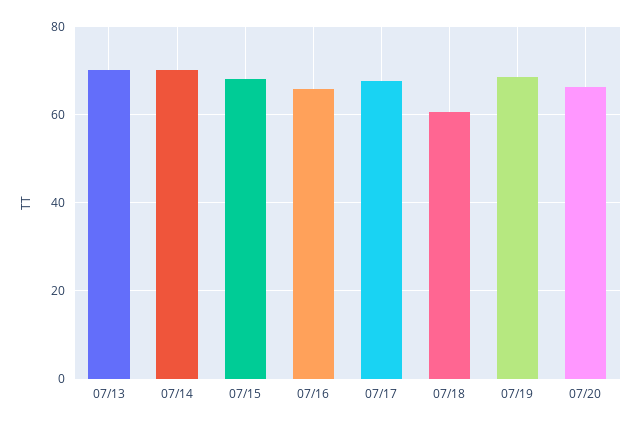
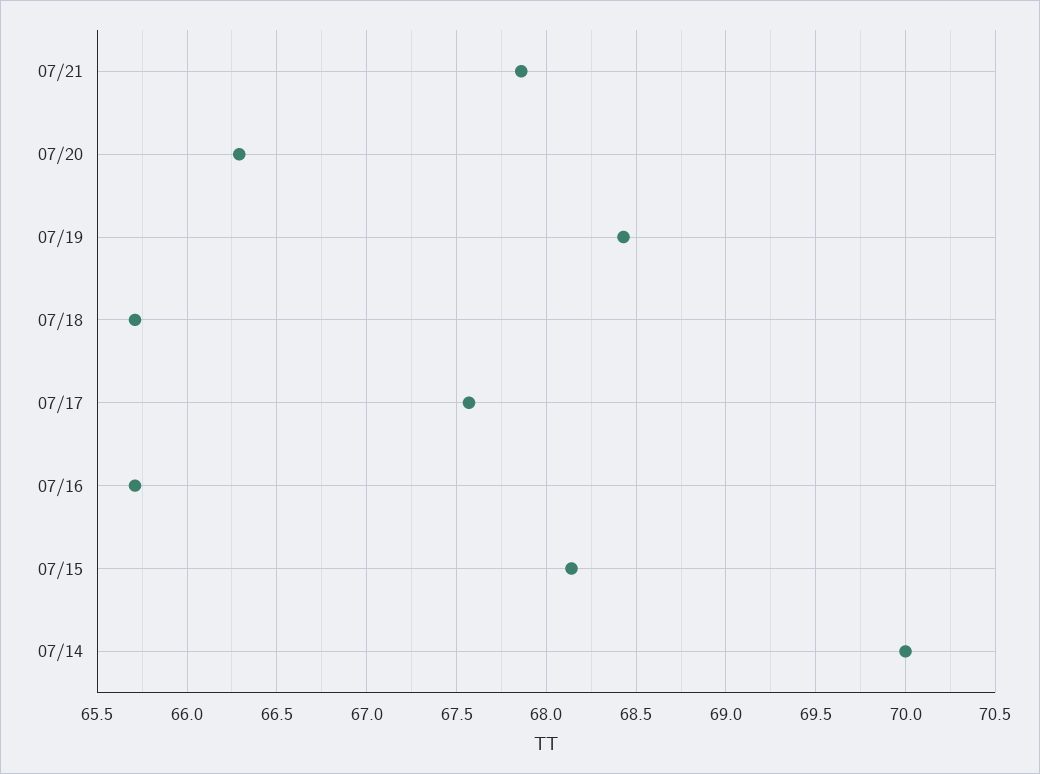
07/13: 70 -> none
07/18: 60 -> 65.7
07/21: none -> 67.85

